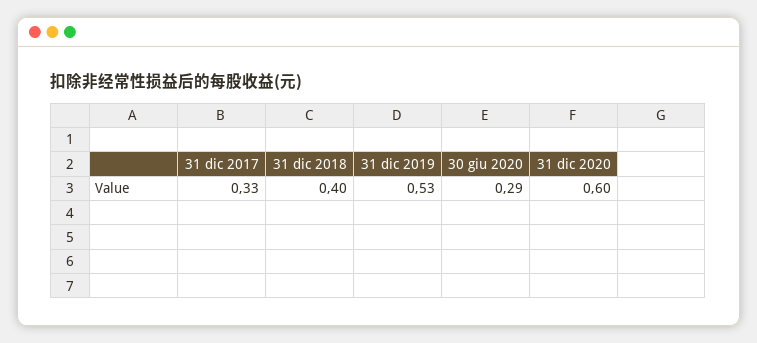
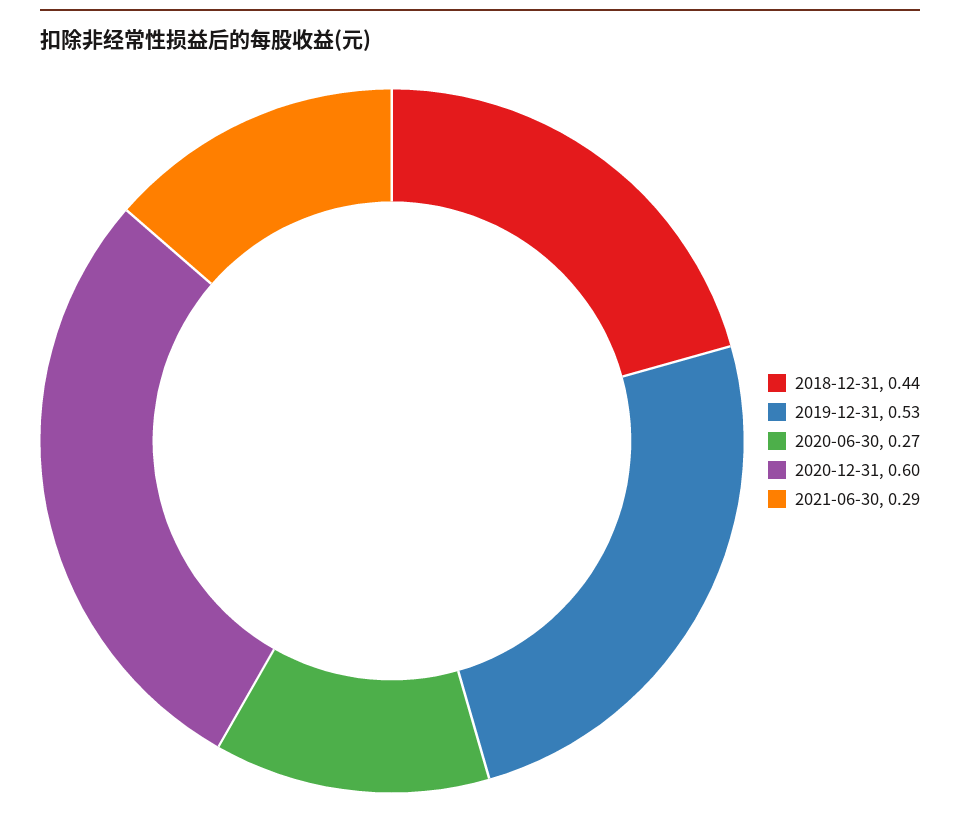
31 dic 2017: 0.33 -> none
31 dic 2018: 0.4 -> 0.44
30 giu 2020: 0.29 -> 0.27
2021-06-30: none -> 0.29

